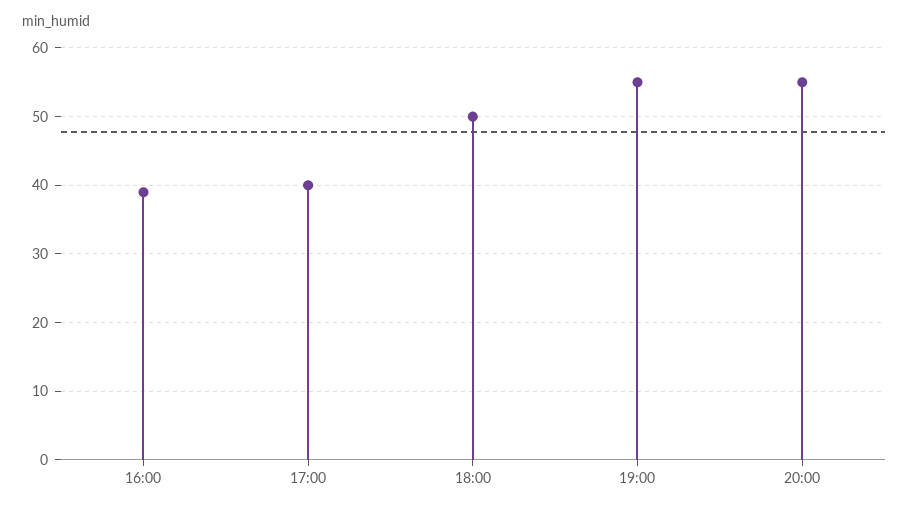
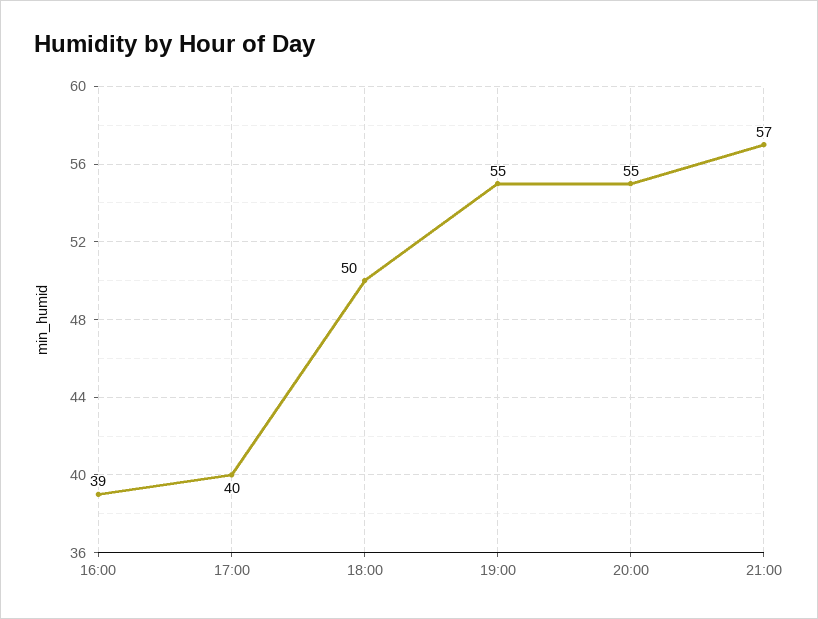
21:00: none -> 57

